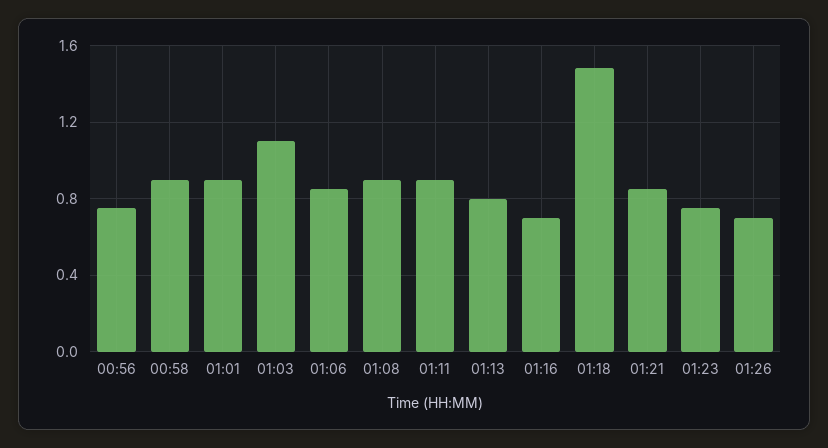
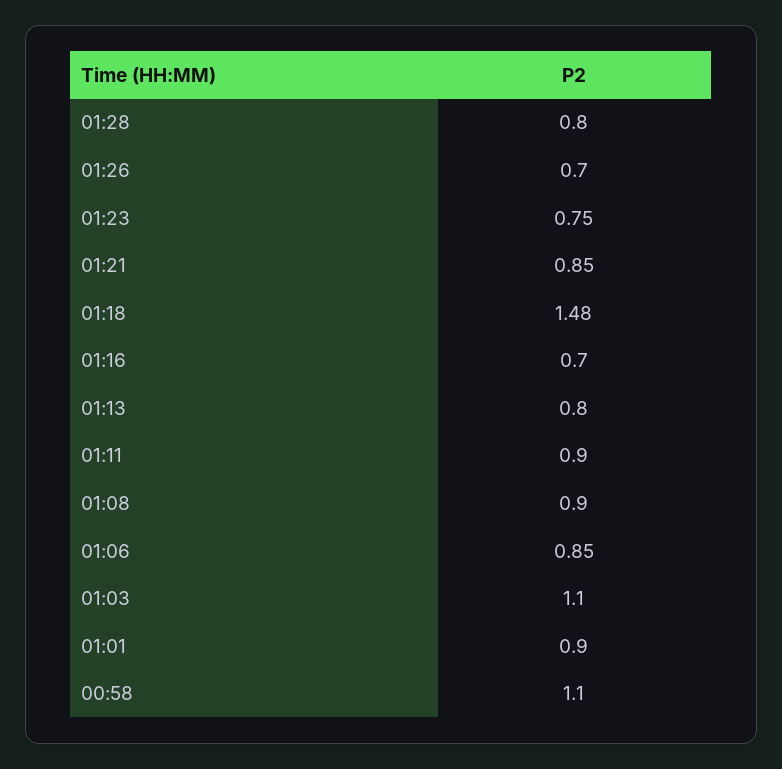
00:56: 0.75 -> none
00:58: 0.9 -> 1.1
01:28: none -> 0.8

